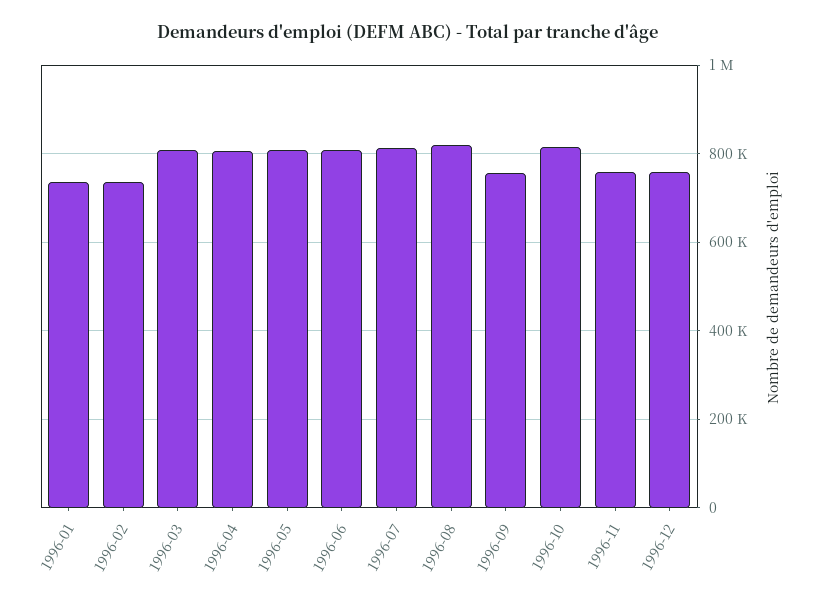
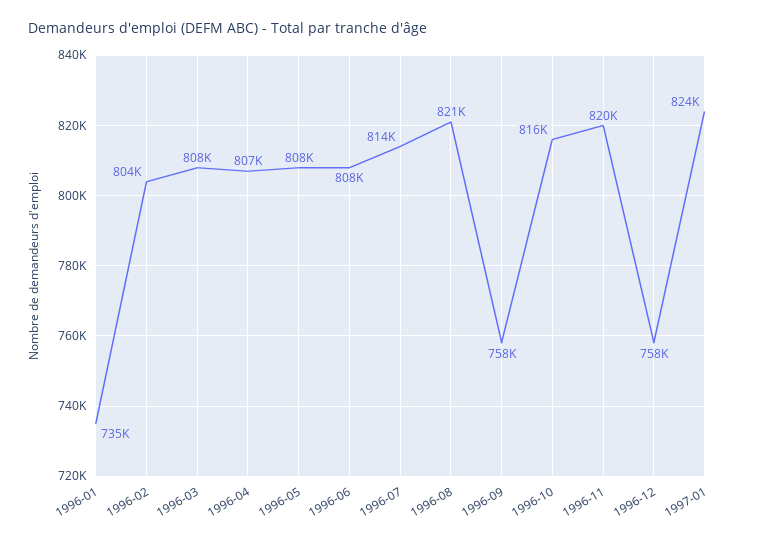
1996-02: 740000 -> 804000
1996-11: 760000 -> 820000
1997-01: none -> 824000

